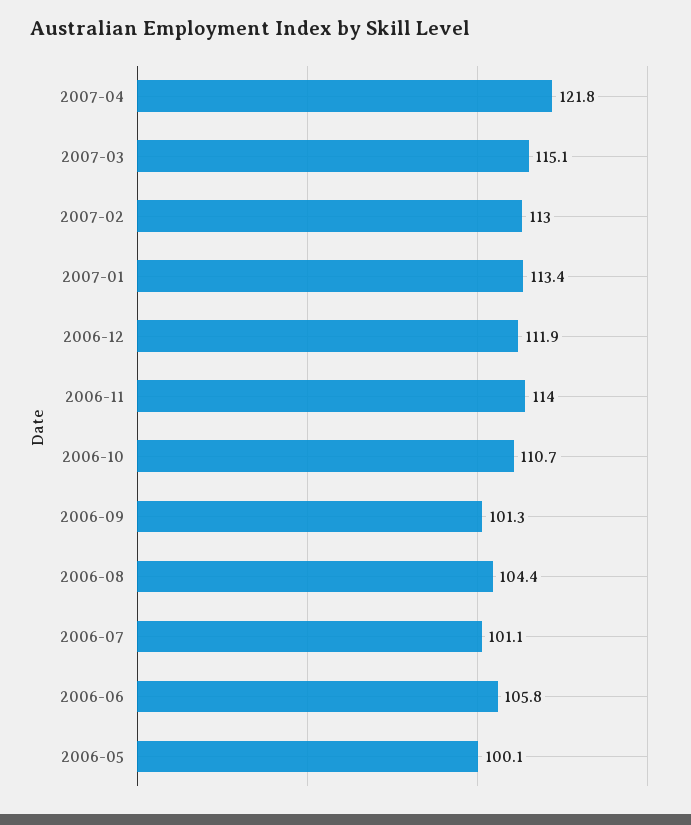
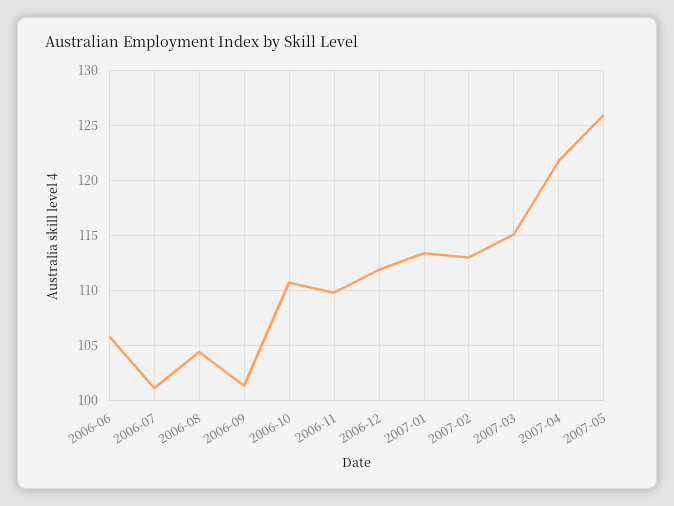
2006-11: 114 -> 110
2006-05: 100.1 -> none
2007-05: none -> 126

